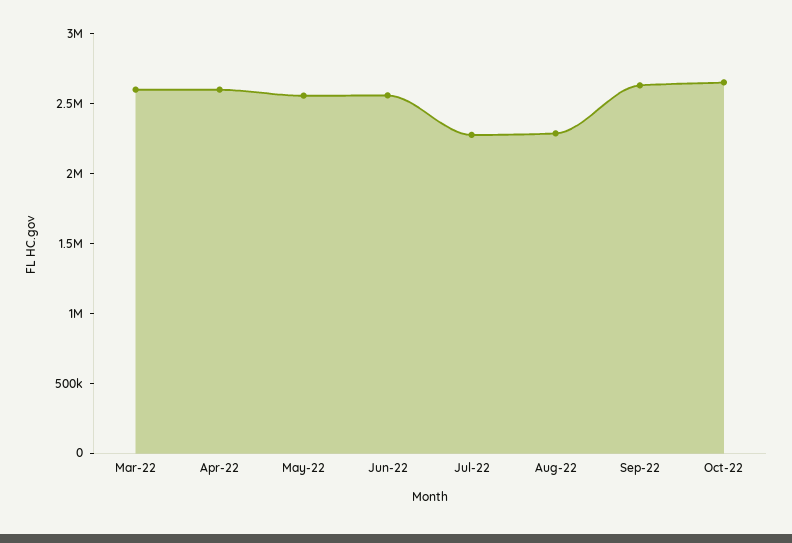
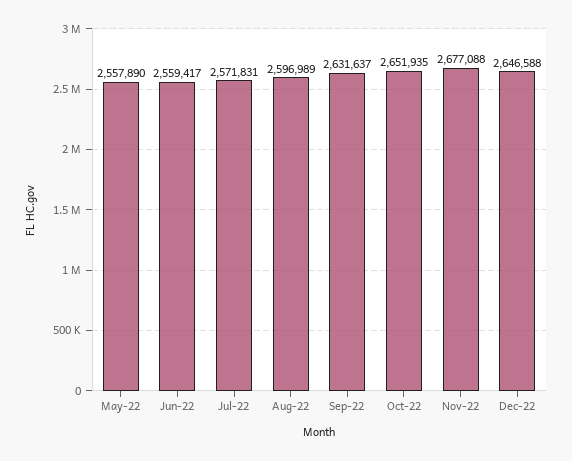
Mar-22: 2600000 -> none
Apr-22: 2600000 -> none
Jul-22: 2300000 -> 2571831
Aug-22: 2300000 -> 2596989
Nov-22: none -> 2677088
Dec-22: none -> 2646588

